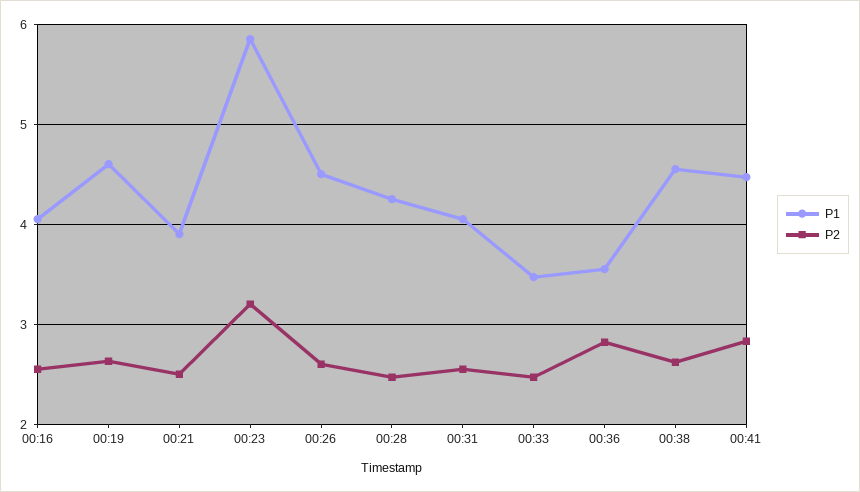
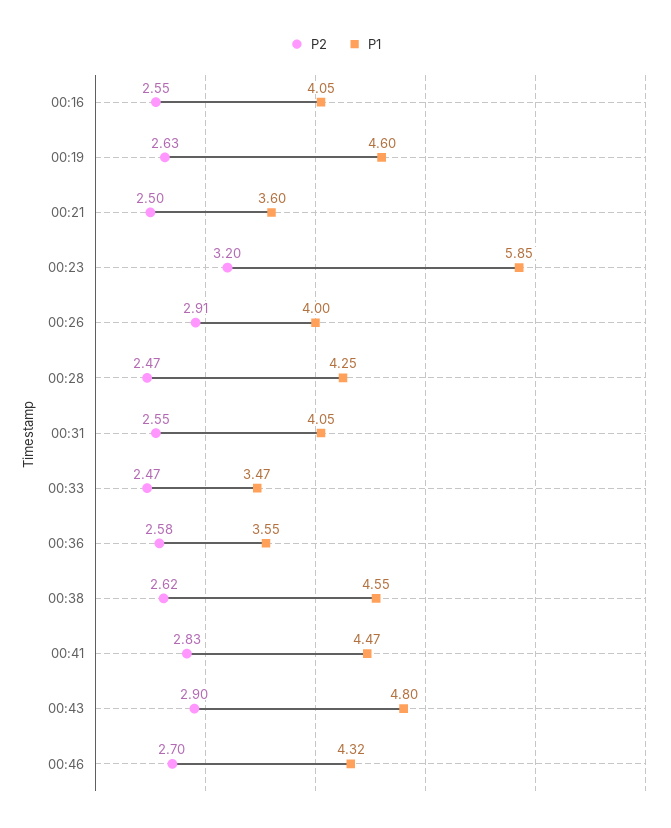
P1, 00:21: 3.9 -> 3.6
P1, 00:26: 4.5 -> 4
P2, 00:26: 2.6 -> 2.91
P2, 00:36: 2.8 -> 2.58
P2, 00:43: none -> 2.9
P1, 00:43: none -> 4.8
P2, 00:46: none -> 2.7
P1, 00:46: none -> 4.32

